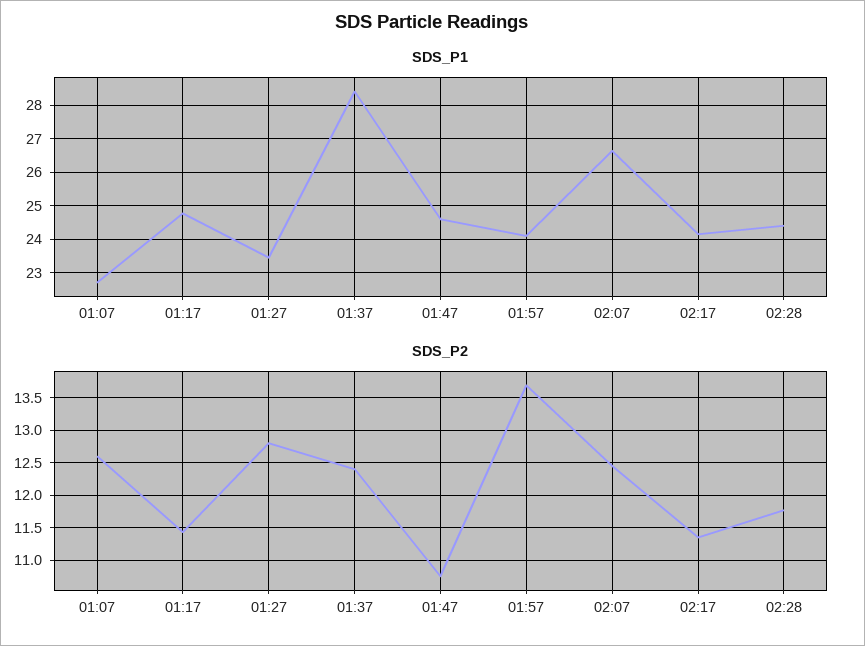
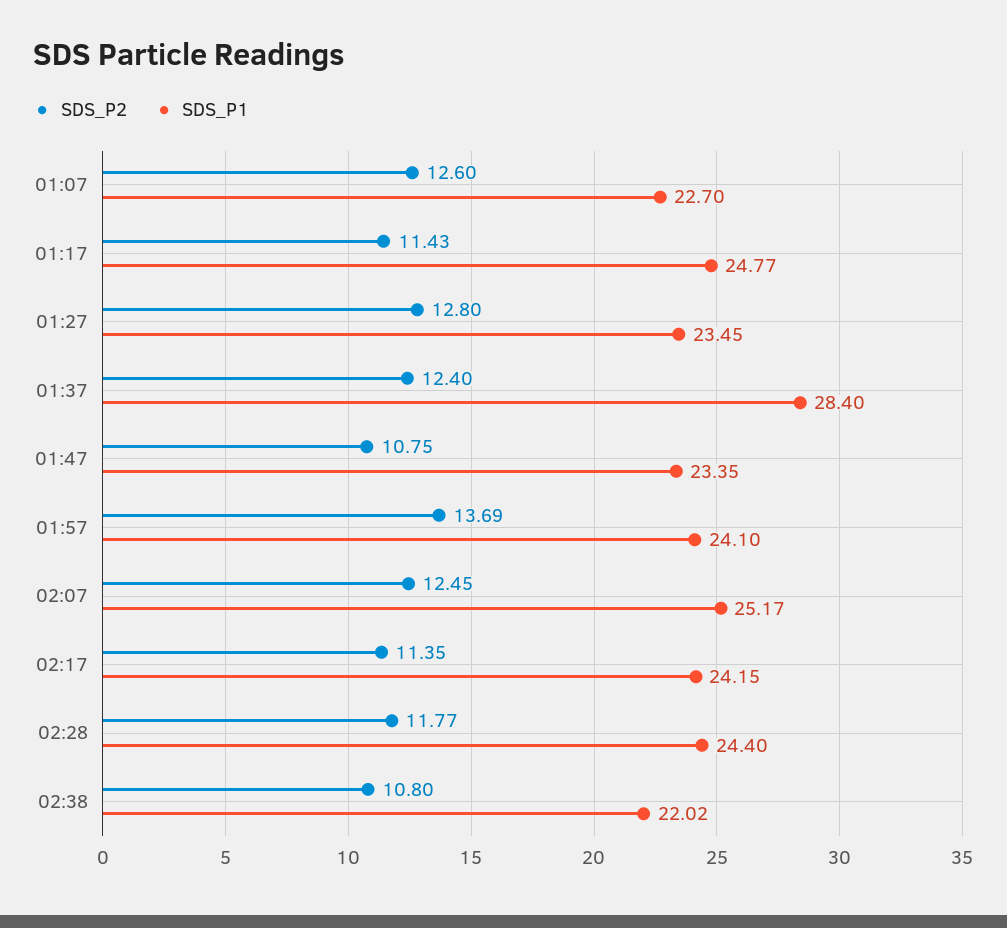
SDS_P1, 01:47: 24.6 -> 23.35
SDS_P1, 02:07: 26.6 -> 25.17
SDS_P2, 02:38: none -> 10.8
SDS_P1, 02:38: none -> 22.02

